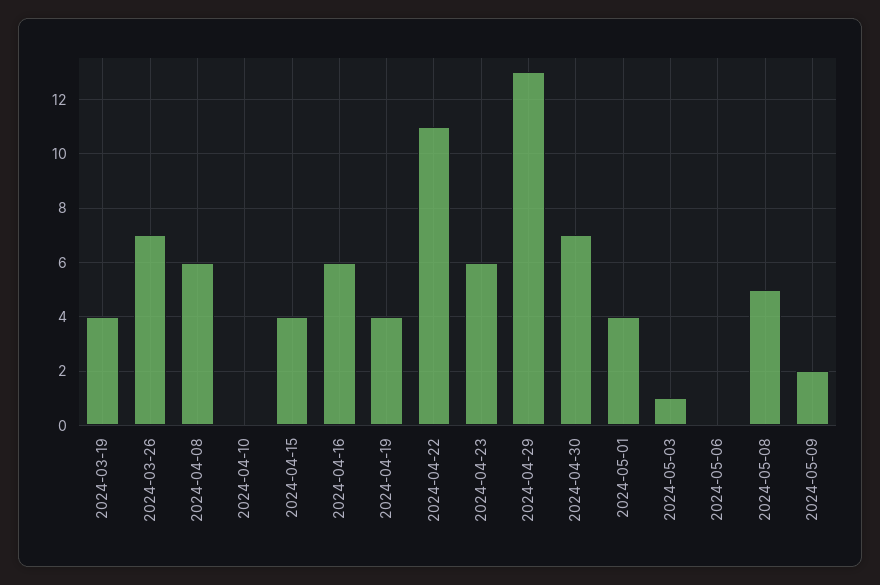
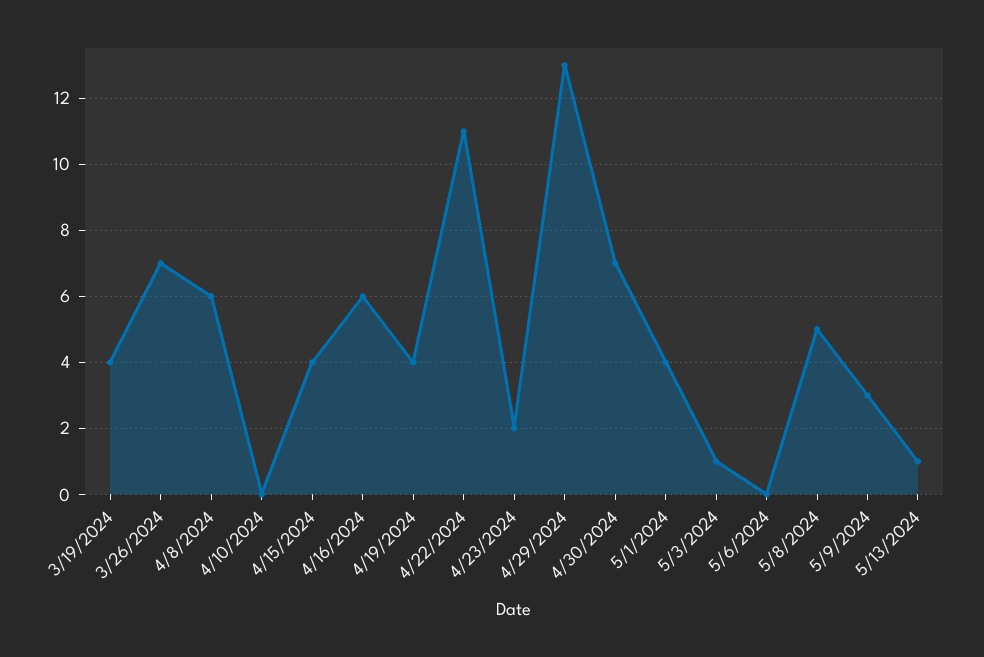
2024-04-23: 6 -> 2
2024-05-09: 2 -> 3
5/13/2024: none -> 1

